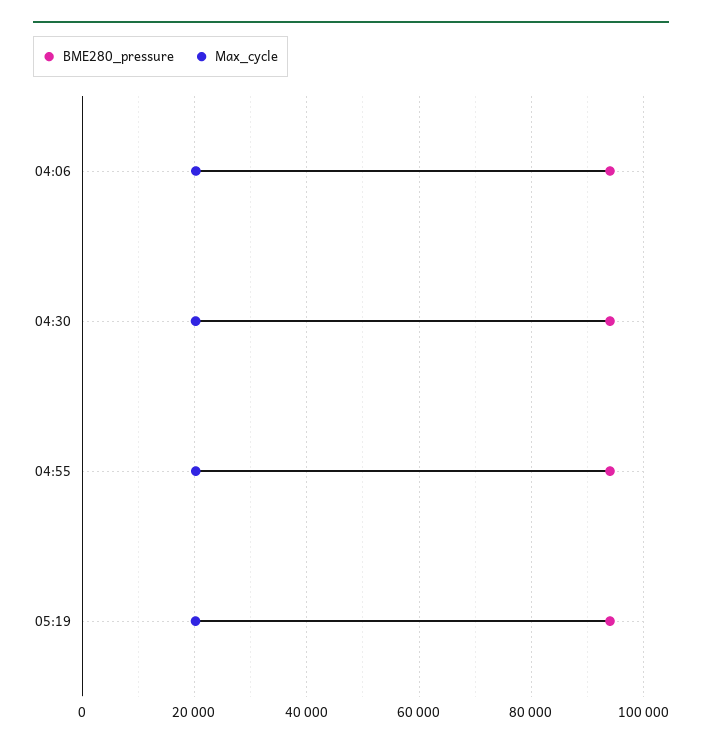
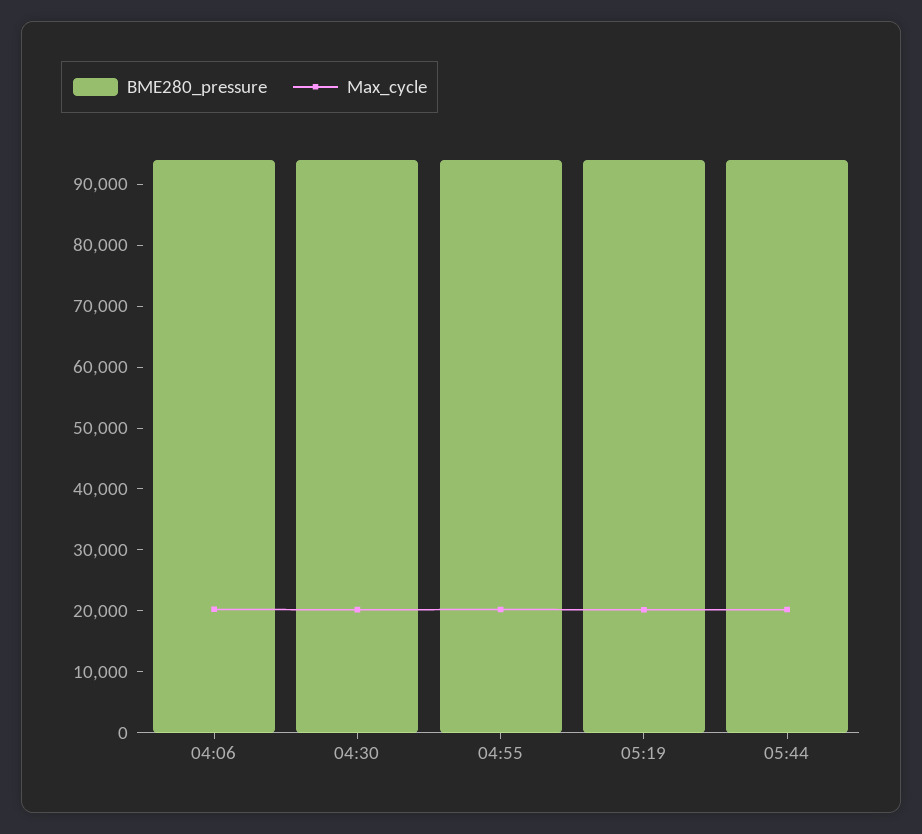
BME280_pressure, 05:44: none -> 94000
Max_cycle, 05:44: none -> 20000

